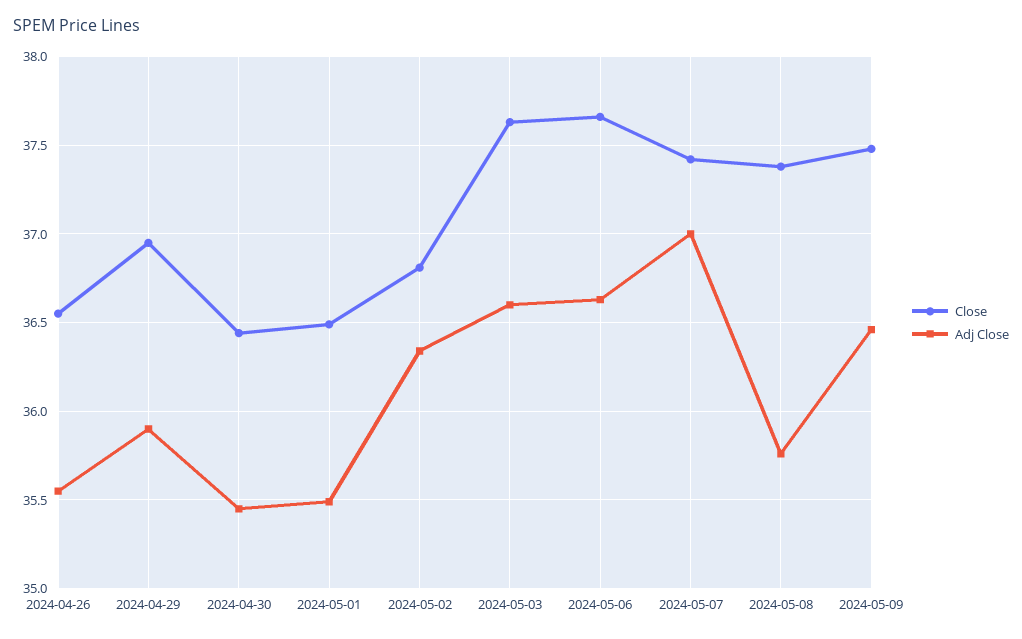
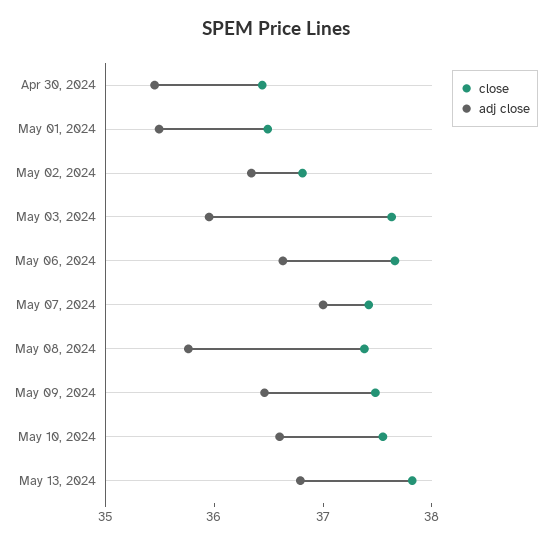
Close, 2024-04-26: 36.55 -> none
Adj Close, 2024-04-26: 35.55 -> none
Close, 2024-04-29: 36.95 -> none
Adj Close, 2024-04-29: 35.9 -> none
Adj Close, 2024-05-03: 36.6 -> 36
Close, May 10, 2024: none -> 37.6
Adj Close, May 10, 2024: none -> 36.6
Close, May 13, 2024: none -> 37.8
Adj Close, May 13, 2024: none -> 36.8

